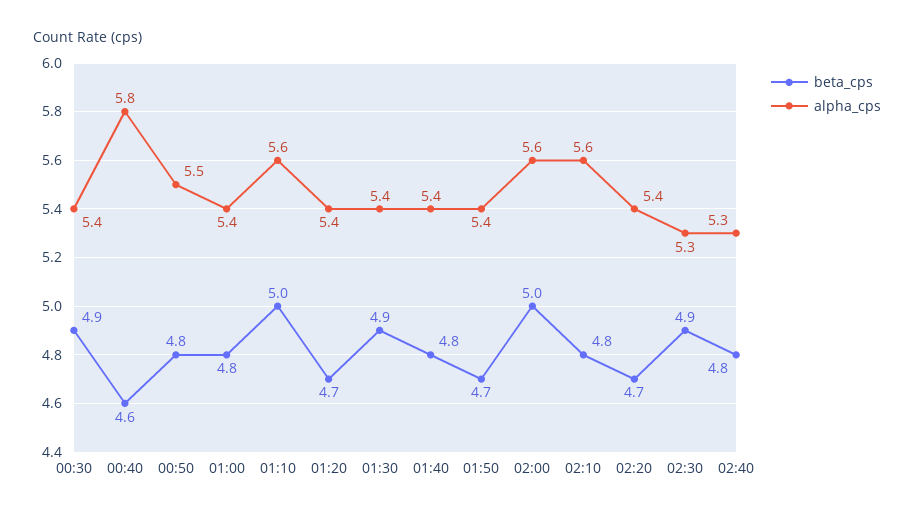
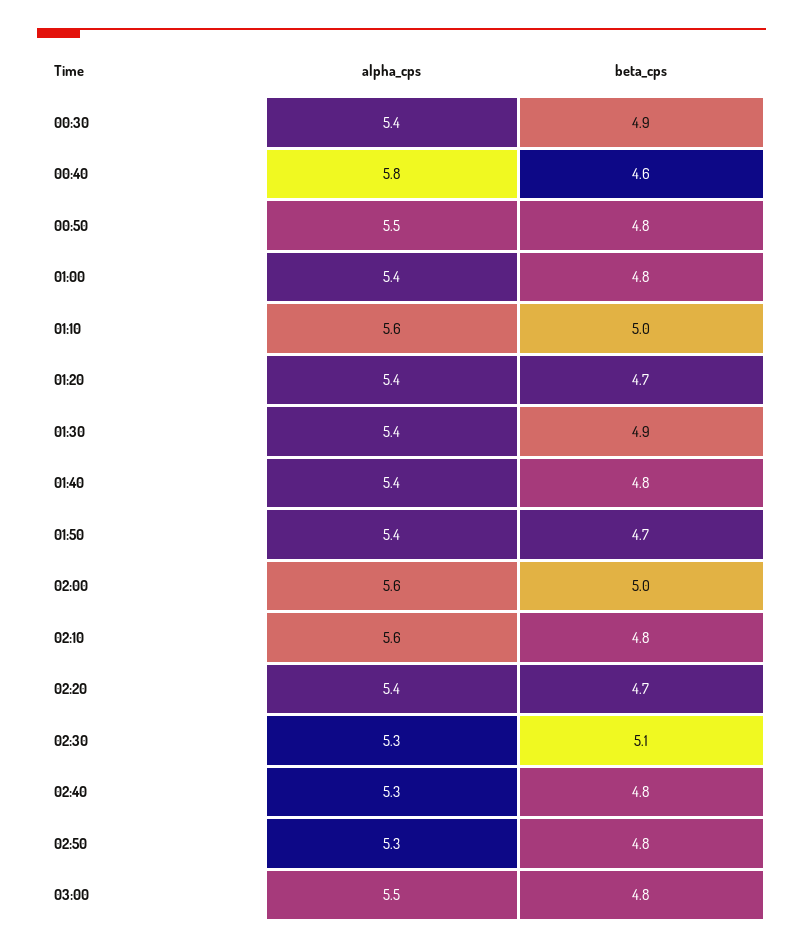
beta_cps, 02:30: 4.9 -> 5.1
alpha_cps, 02:50: none -> 5.3
beta_cps, 02:50: none -> 4.8
alpha_cps, 03:00: none -> 5.5
beta_cps, 03:00: none -> 4.8

